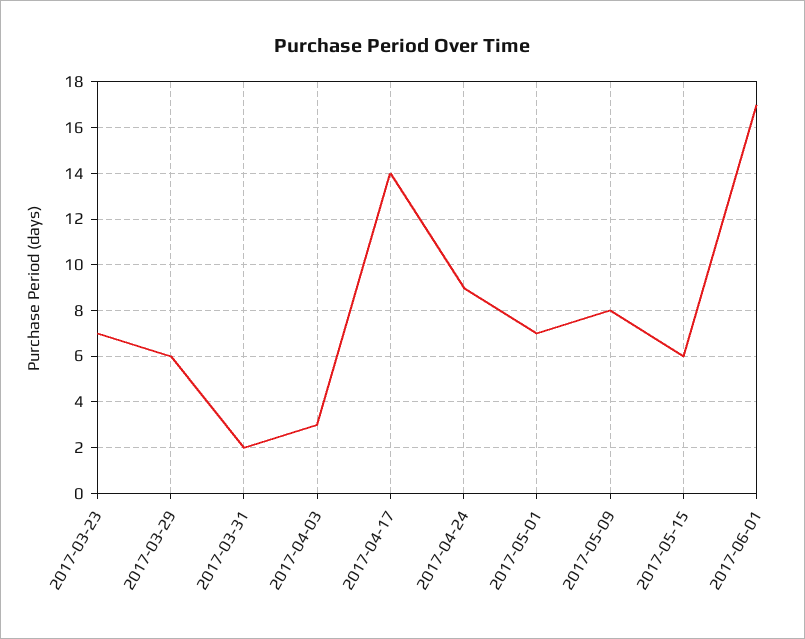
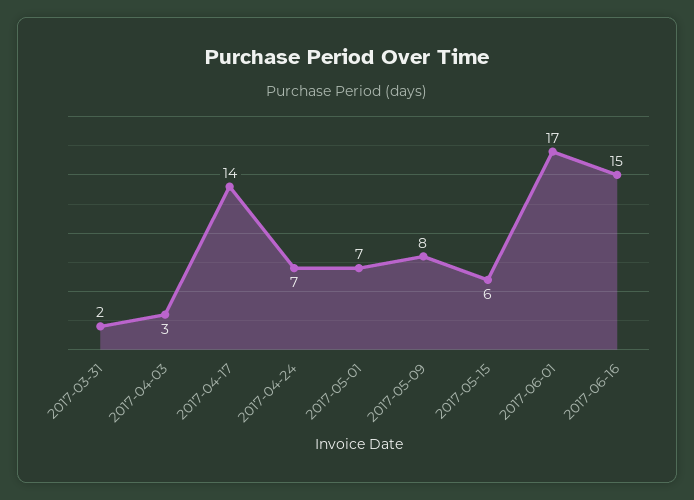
2017-03-23: 7 -> none
2017-03-29: 6 -> none
2017-04-24: 9 -> 7
2017-06-16: none -> 15

